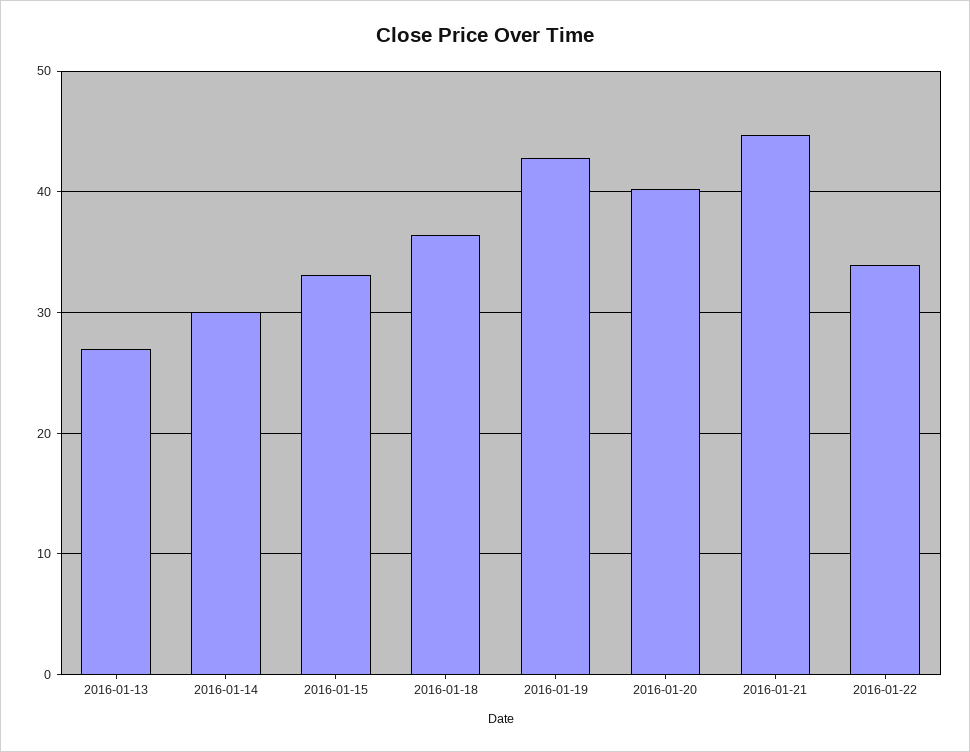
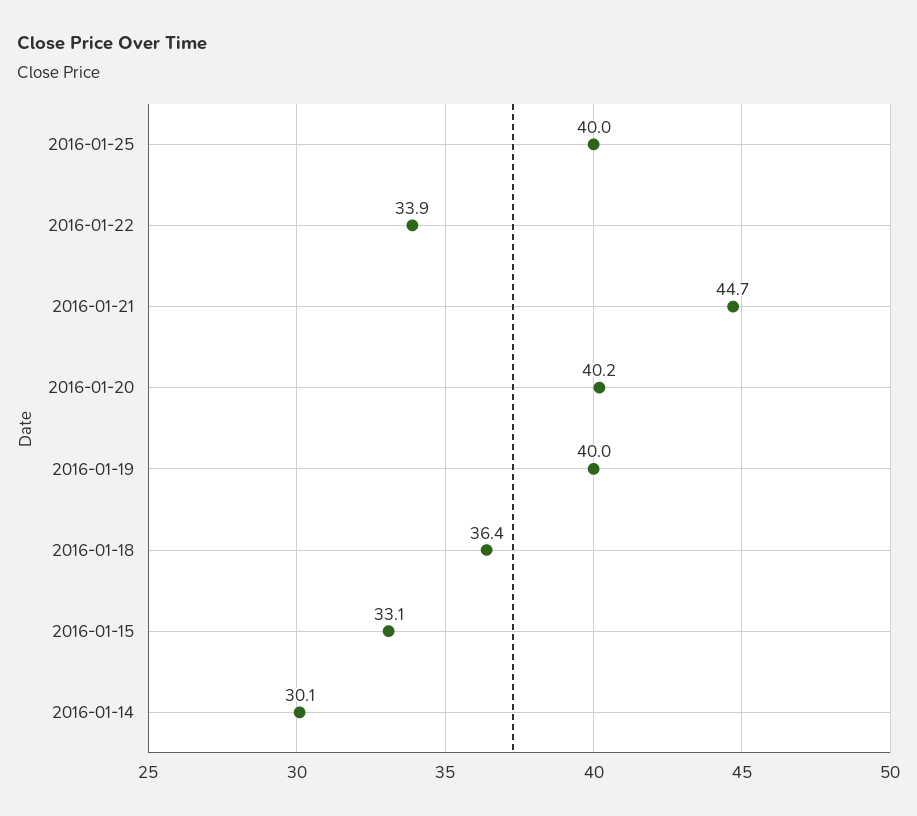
2016-01-13: 27 -> none
2016-01-19: 43 -> 40
2016-01-25: none -> 40

